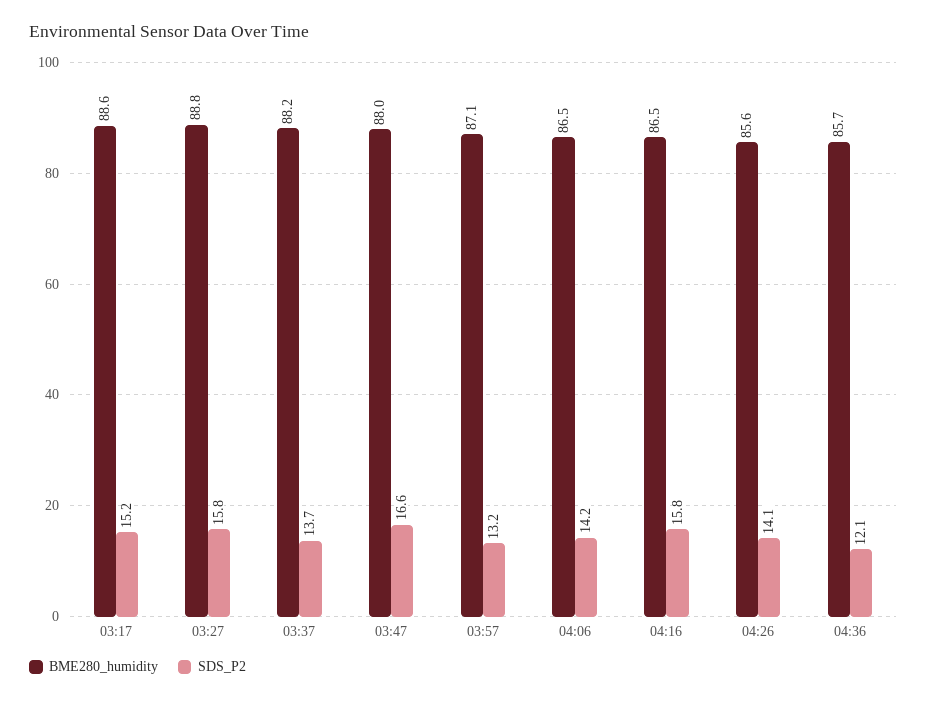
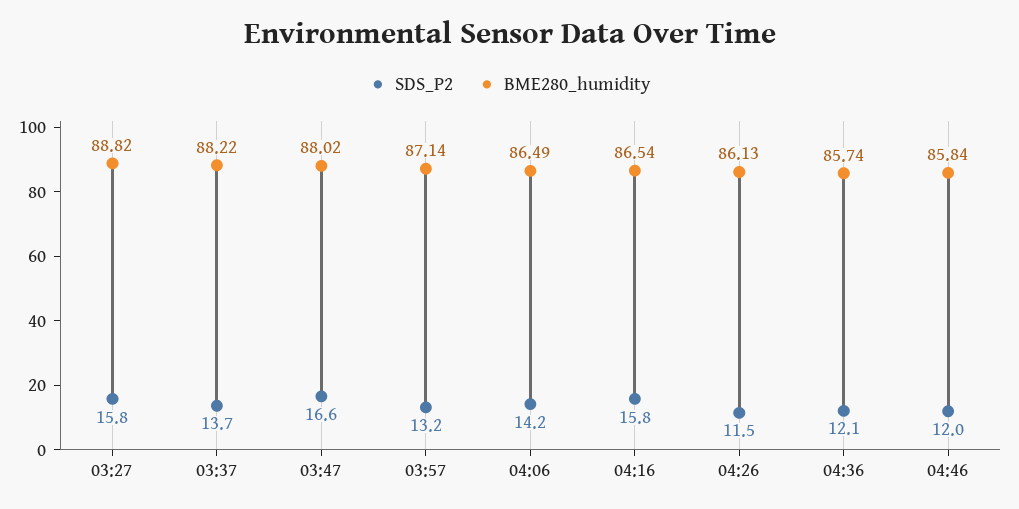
BME280_humidity, 03:17: 88.6 -> none
SDS_P2, 03:17: 15.2 -> none
BME280_humidity, 04:26: 85.6 -> 86.13
SDS_P2, 04:26: 14.1 -> 11.5
SDS_P2, 04:46: none -> 12
BME280_humidity, 04:46: none -> 85.84

